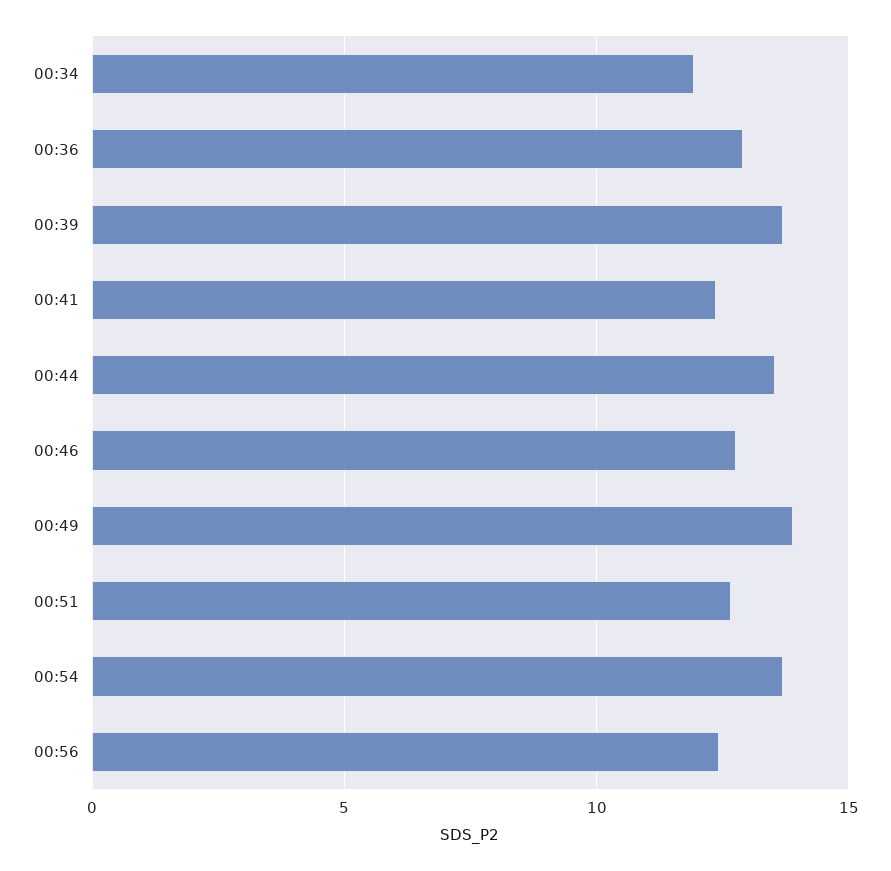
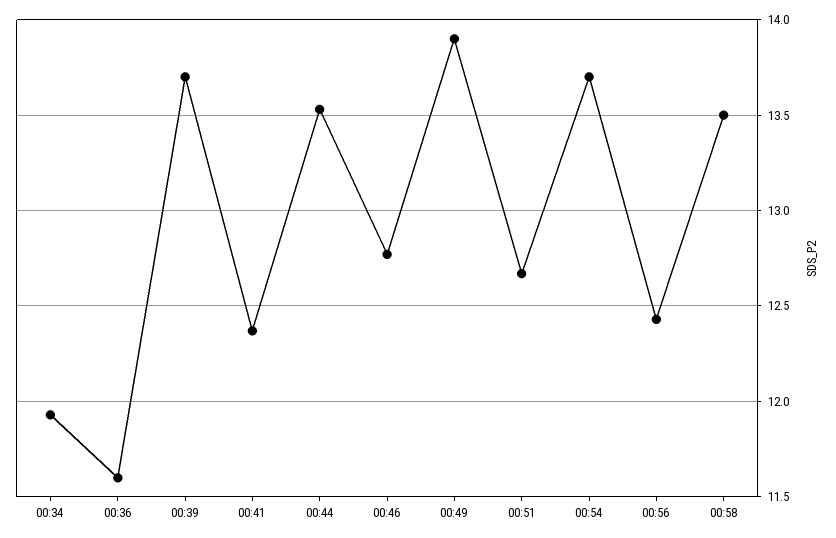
00:36: 13 -> 11.6
00:58: none -> 13.5

